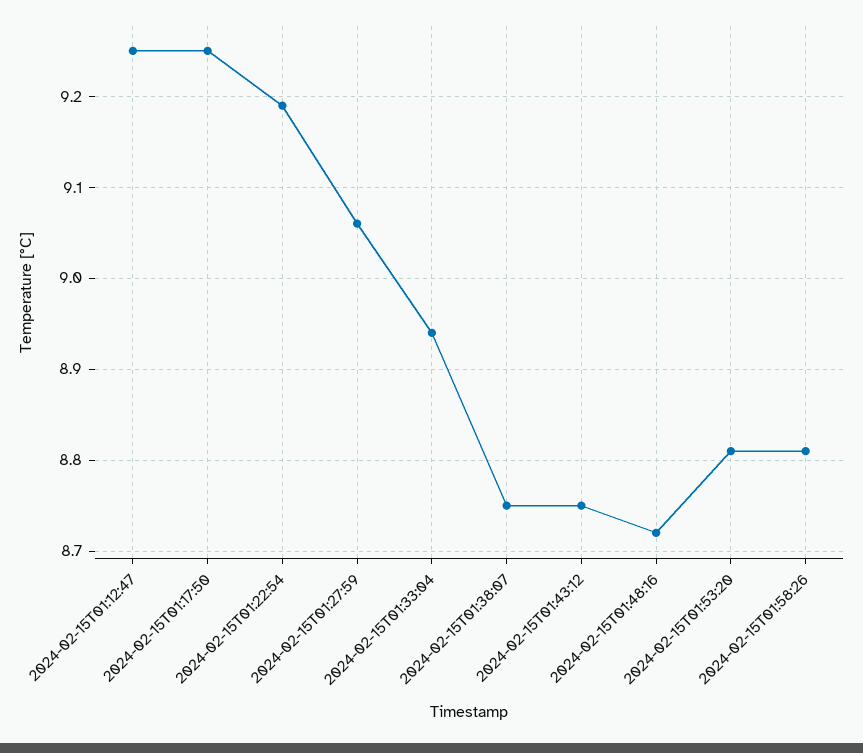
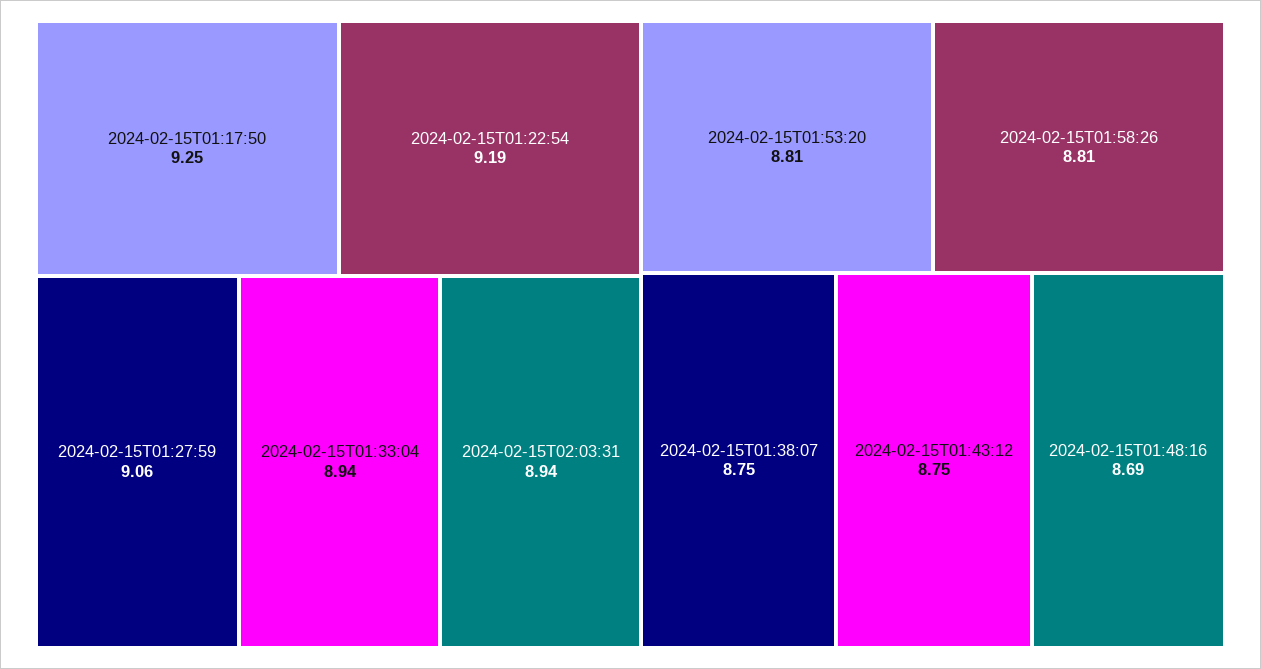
2024-02-15T01:12:47: 9.25 -> none
2024-02-15T01:48:16: 8.72 -> 8.69
2024-02-15T02:03:31: none -> 8.94

